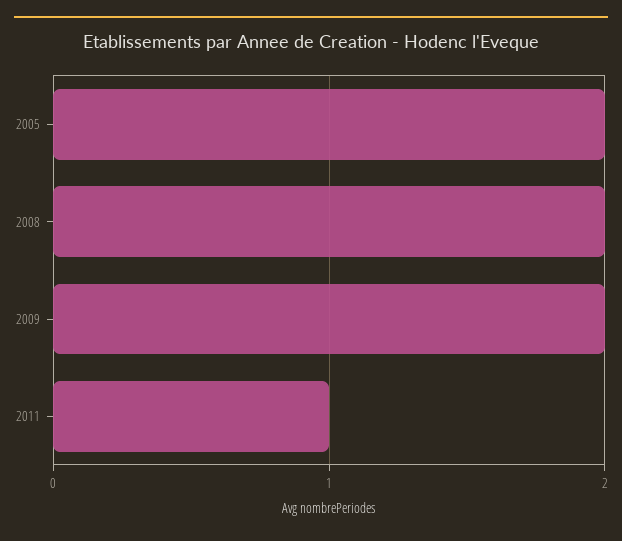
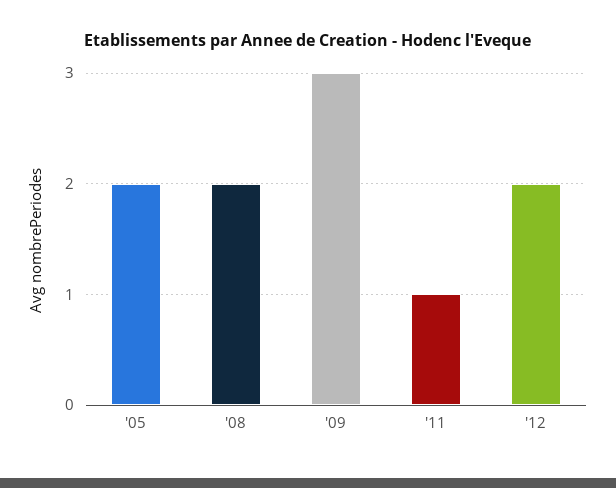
2009: 2 -> 3
'12: none -> 2

